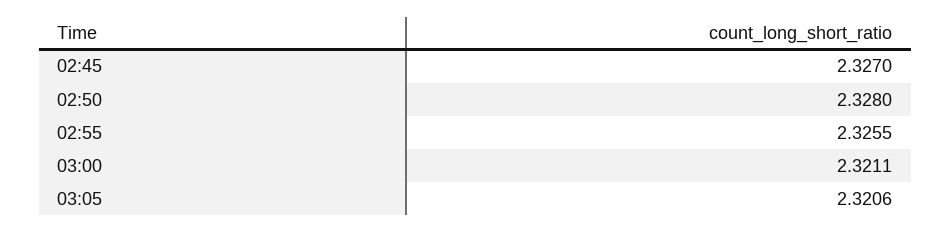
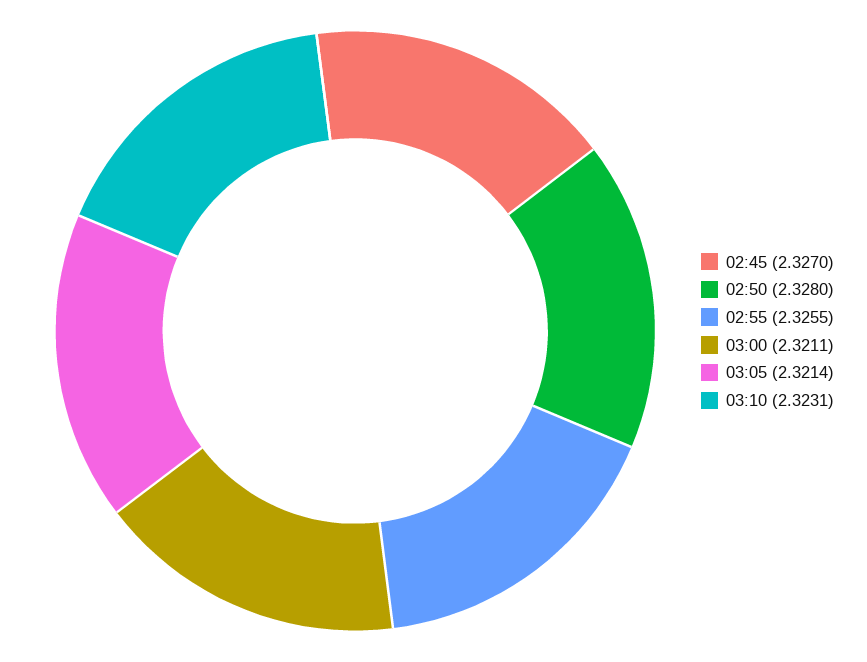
03:05: 2.3206 -> 2.3214
03:10: none -> 2.3231

